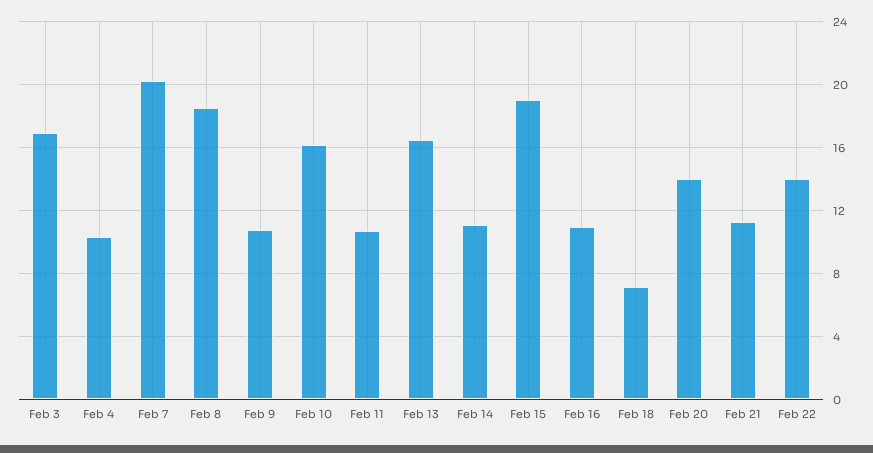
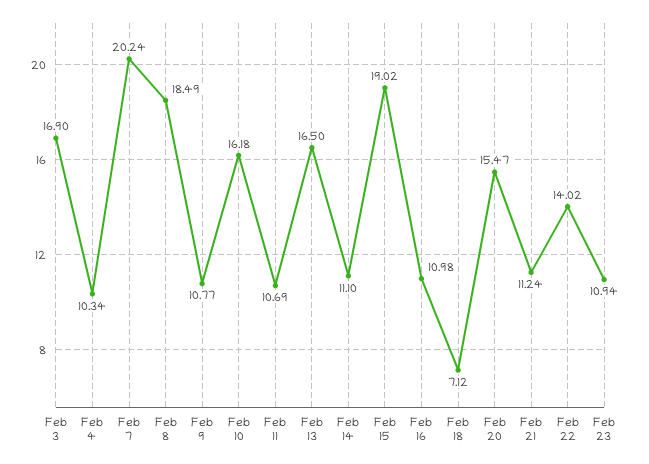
Feb 20: 14 -> 15.47
Feb 23: none -> 10.94

